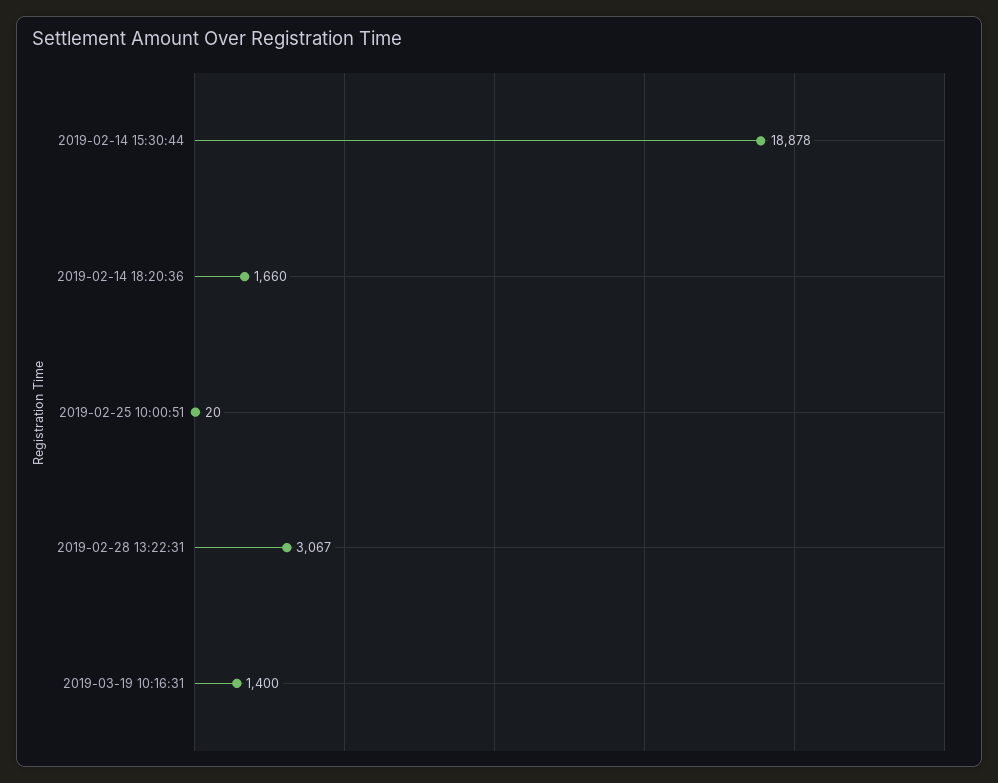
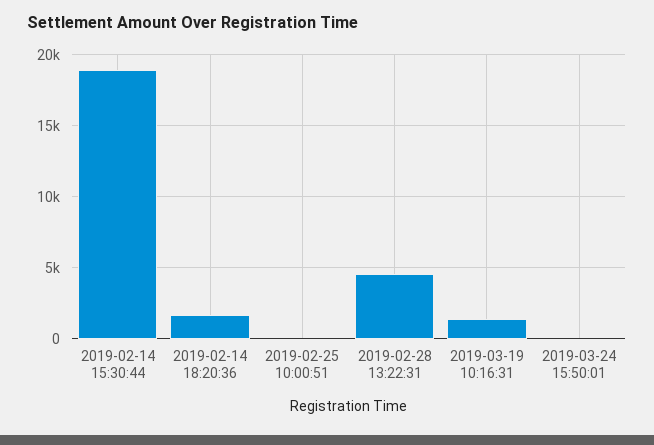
2019-02-28 13:22:31: 3067 -> 4500
2019-03-24 15:50:01: none -> 0

